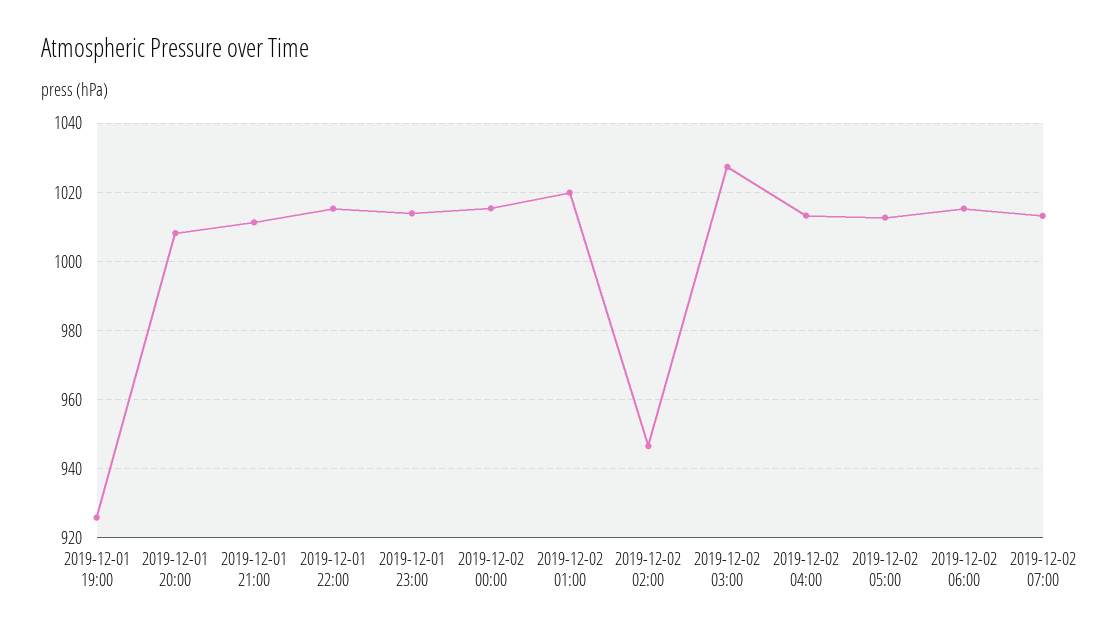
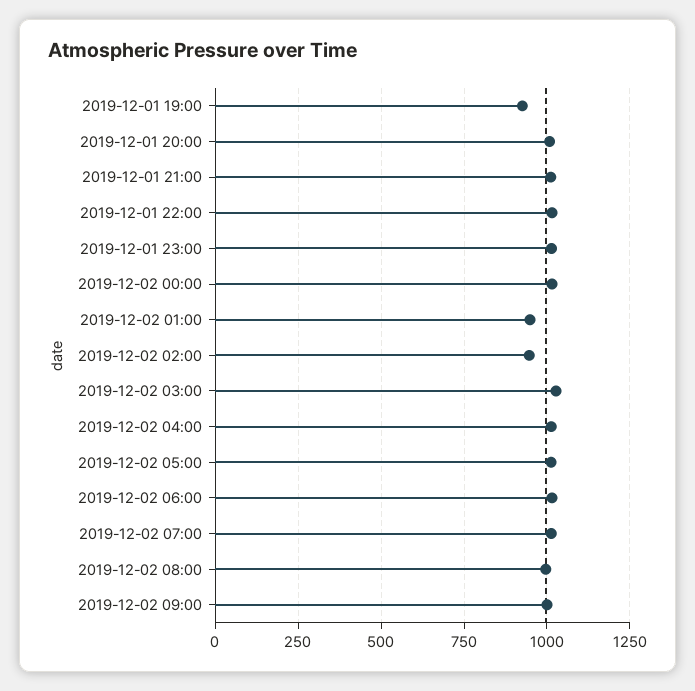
2019-12-02 01:00: 1020 -> 950
2019-12-02 08:00: none -> 1000
2019-12-02 09:00: none -> 1000

